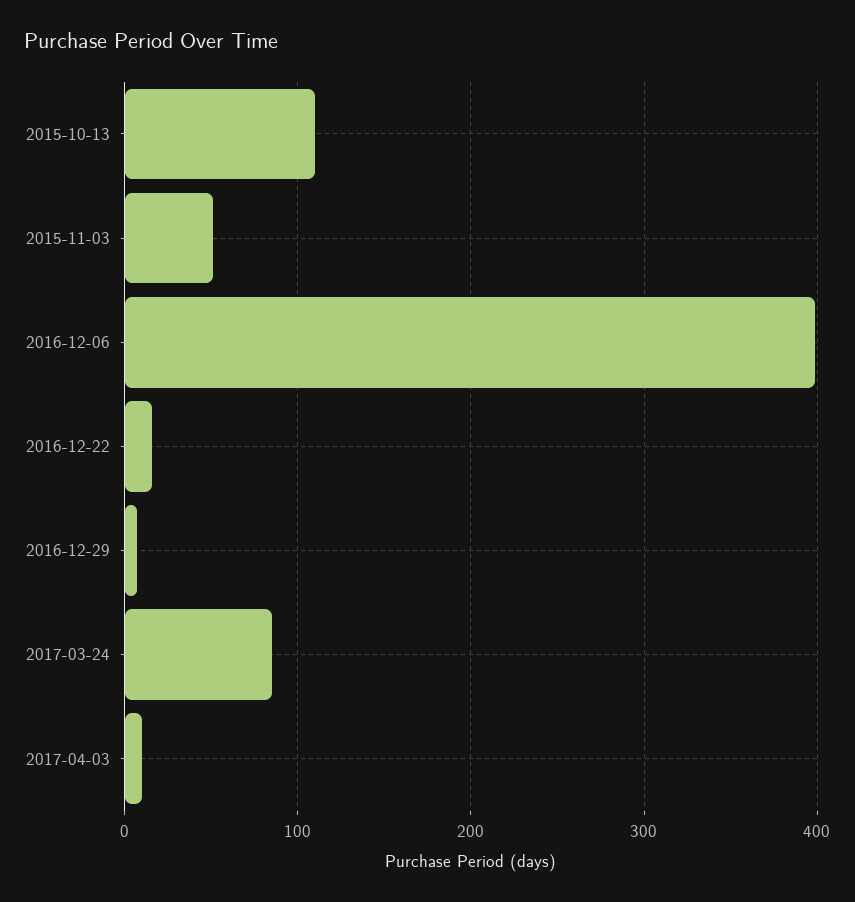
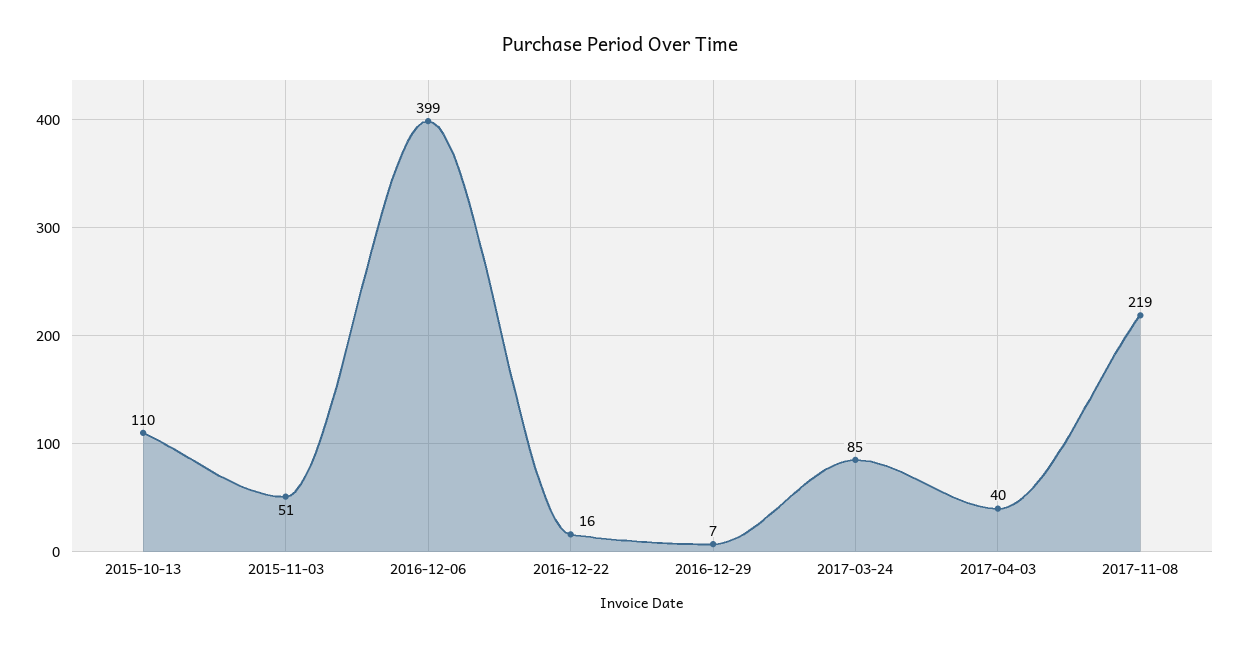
2017-04-03: 10 -> 40
2017-11-08: none -> 219

